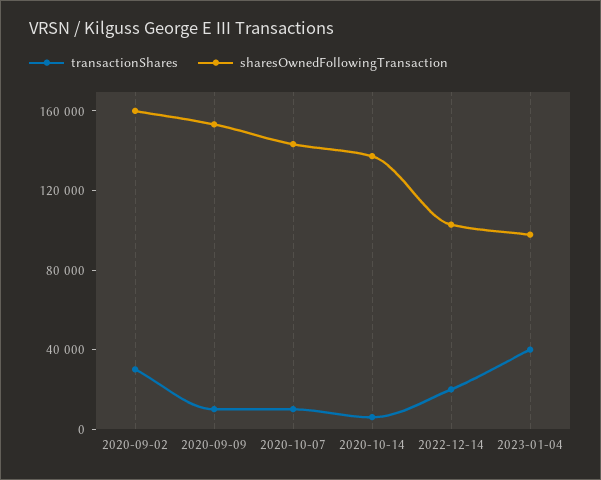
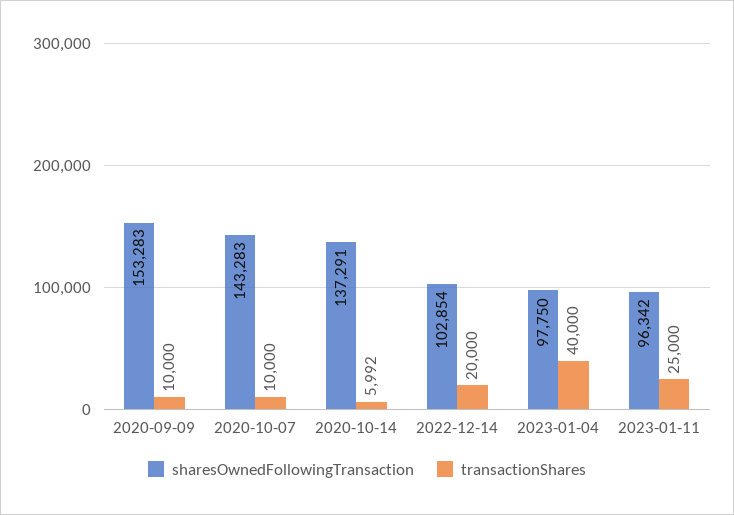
transactionShares, 2020-09-02: 30000 -> none
sharesOwnedFollowingTransaction, 2020-09-02: 160000 -> none
sharesOwnedFollowingTransaction, 2023-01-11: none -> 96342
transactionShares, 2023-01-11: none -> 25000

